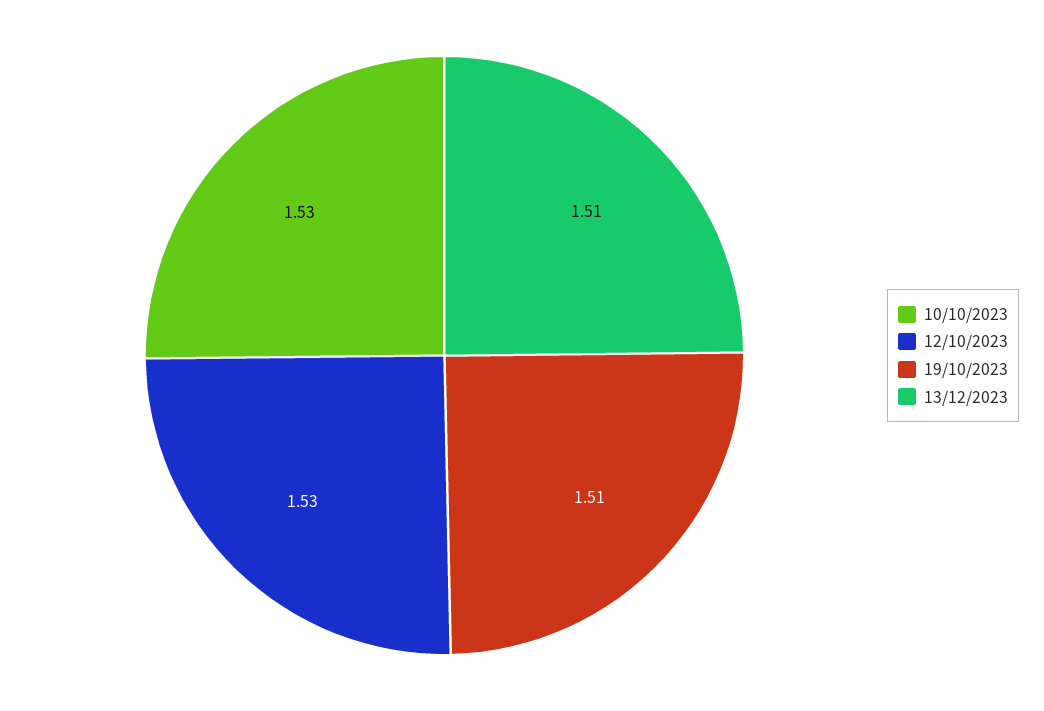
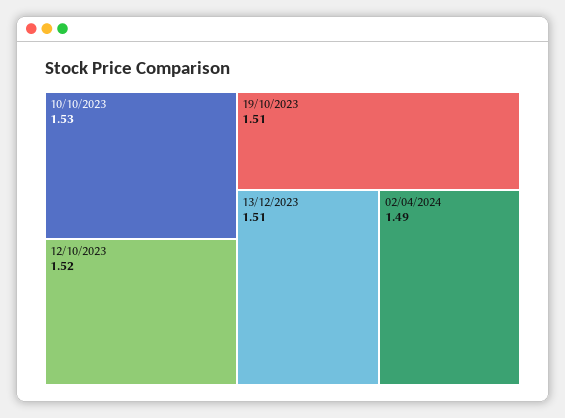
12/10/2023: 1.53 -> 1.52
02/04/2024: none -> 1.49

